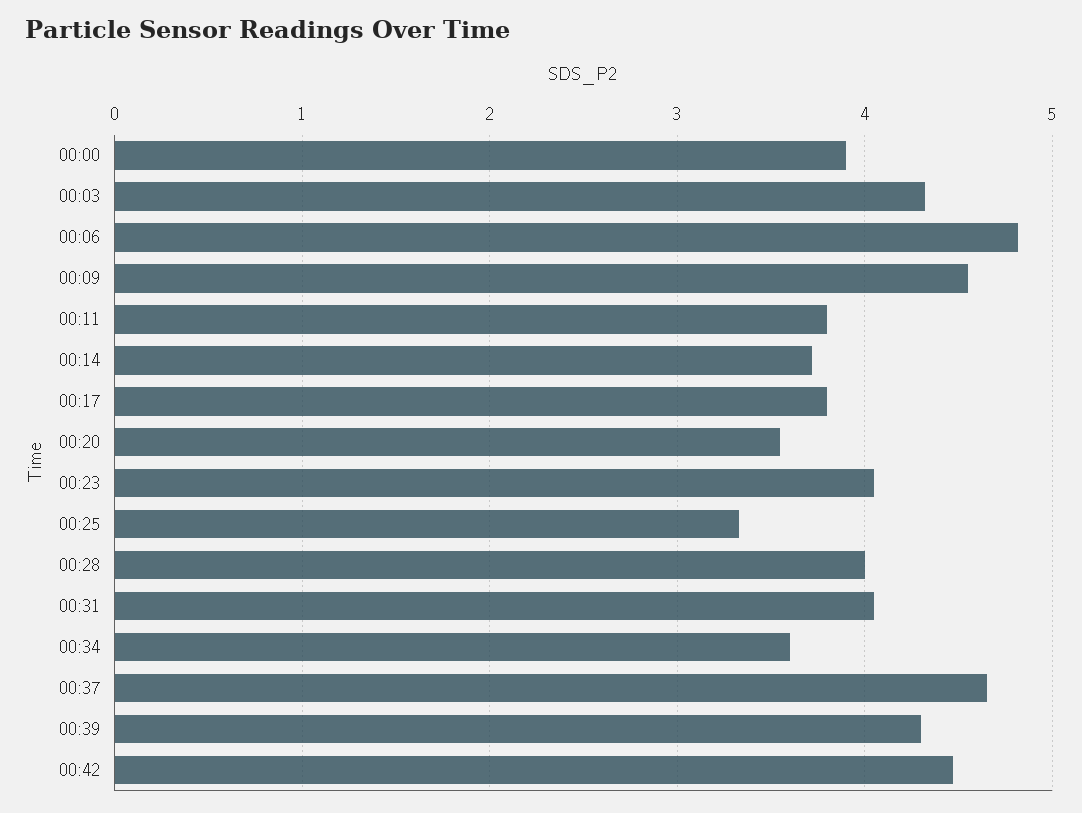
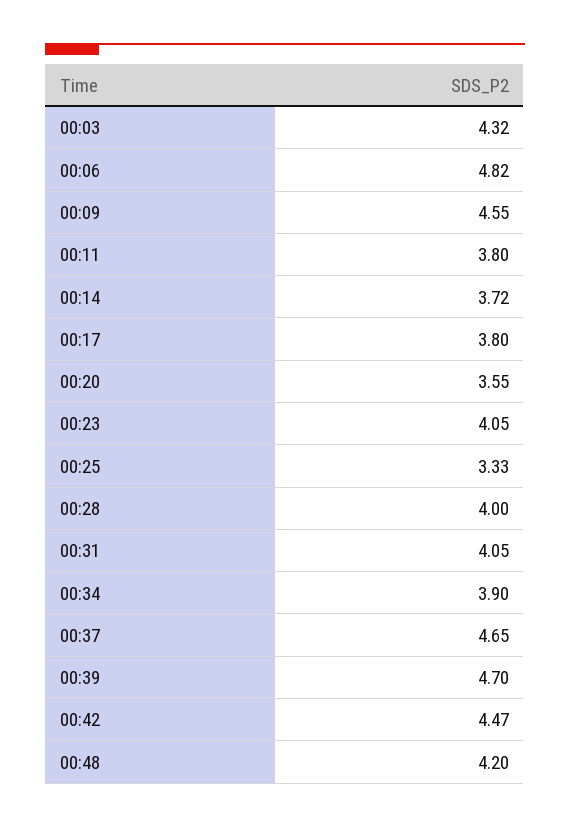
00:00: 3.9 -> none
00:34: 3.6 -> 3.9
00:39: 4.3 -> 4.7
00:48: none -> 4.2

